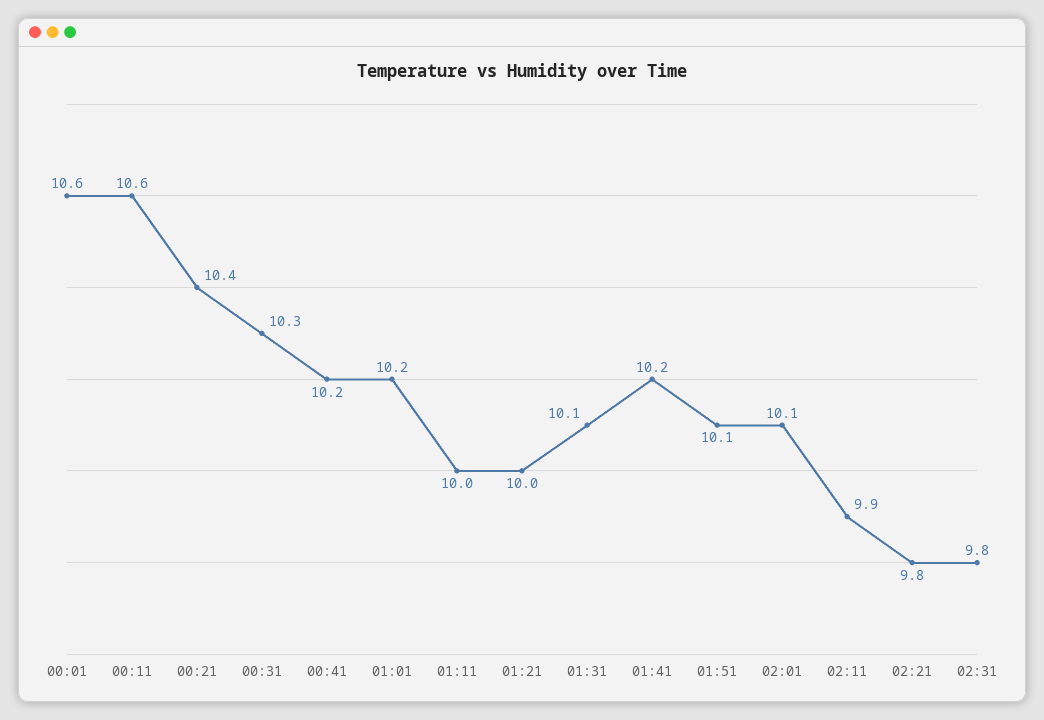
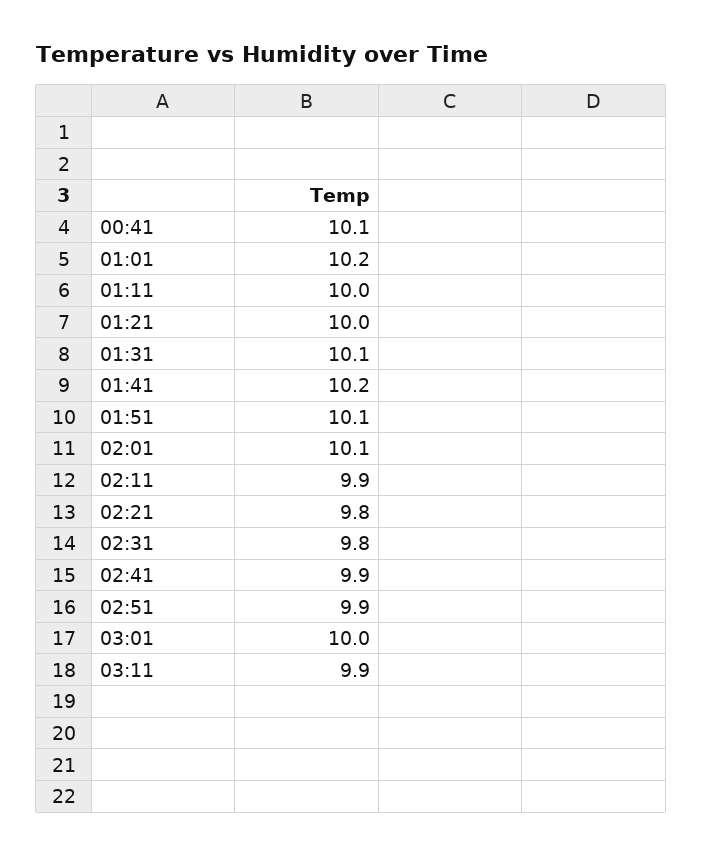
00:01: 10.6 -> none
00:11: 10.6 -> none
00:21: 10.4 -> none
00:31: 10.3 -> none
00:41: 10.2 -> 10.1
02:41: none -> 9.9
02:51: none -> 9.9
03:01: none -> 10
03:11: none -> 9.9

